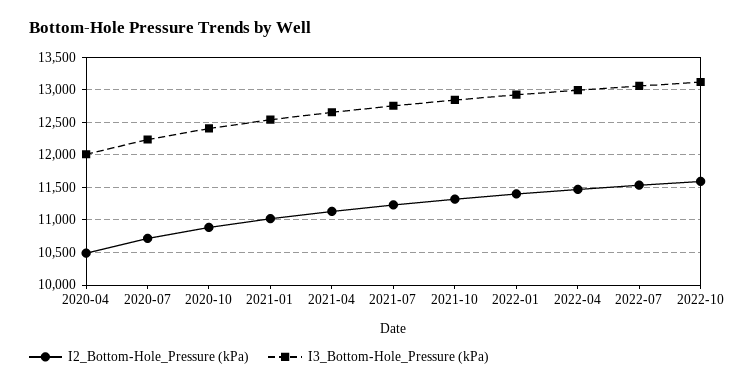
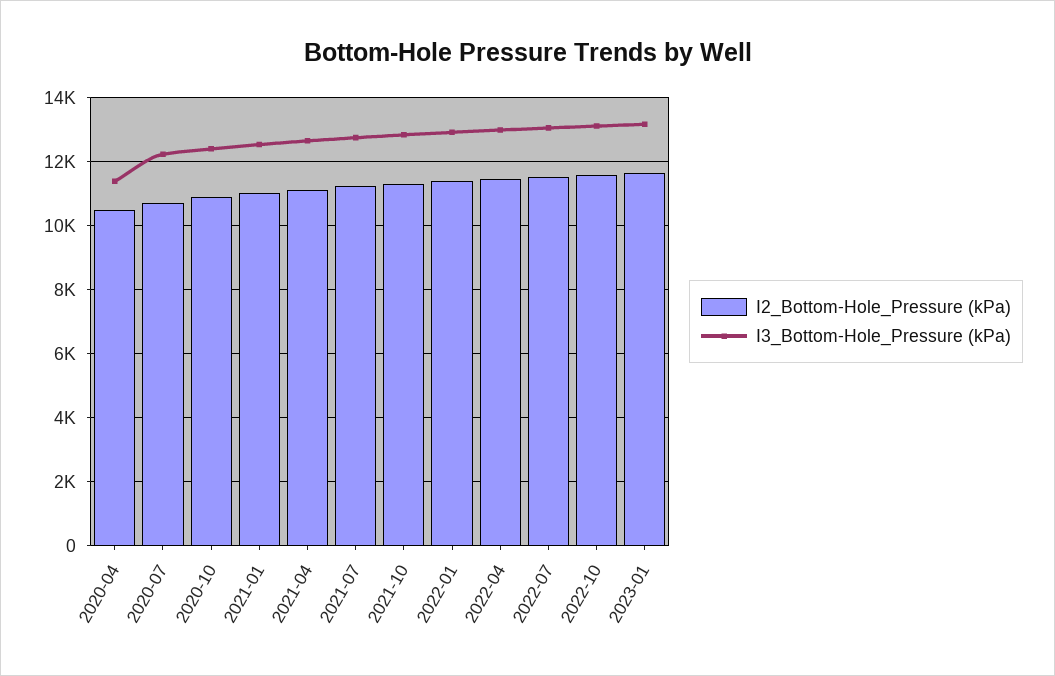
I3_Bottom-Hole_Pressure (kPa), 2020-04: 12000 -> 11400
I2_Bottom-Hole_Pressure (kPa), 2023-01: none -> 11600
I3_Bottom-Hole_Pressure (kPa), 2023-01: none -> 13200

